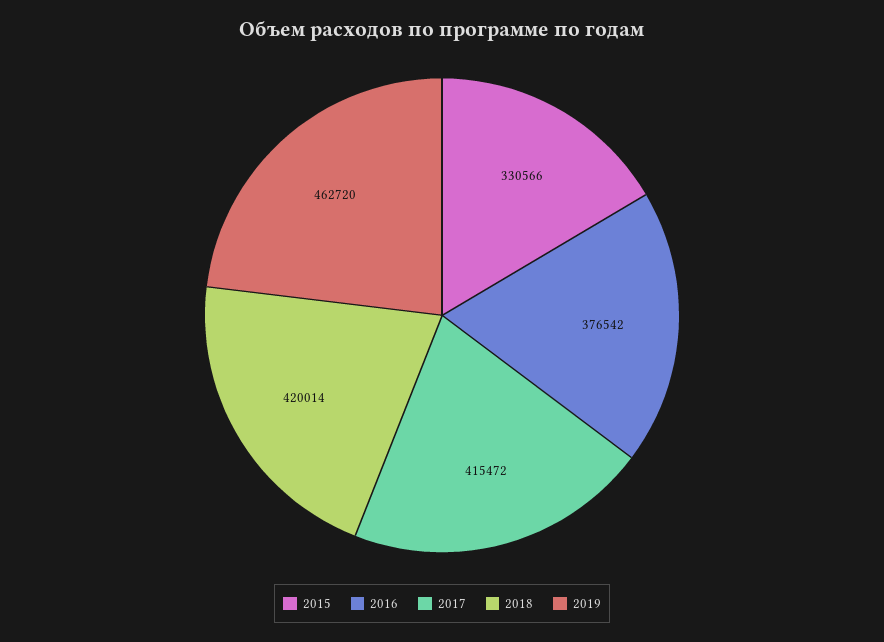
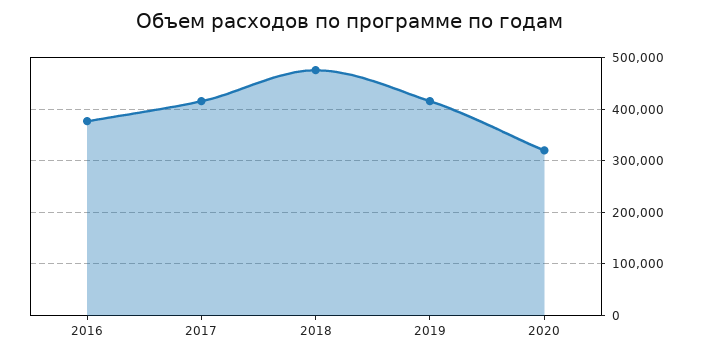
2015: 330566 -> none
2018: 420014 -> 480000
2019: 462720 -> 420000
2020: none -> 320000

